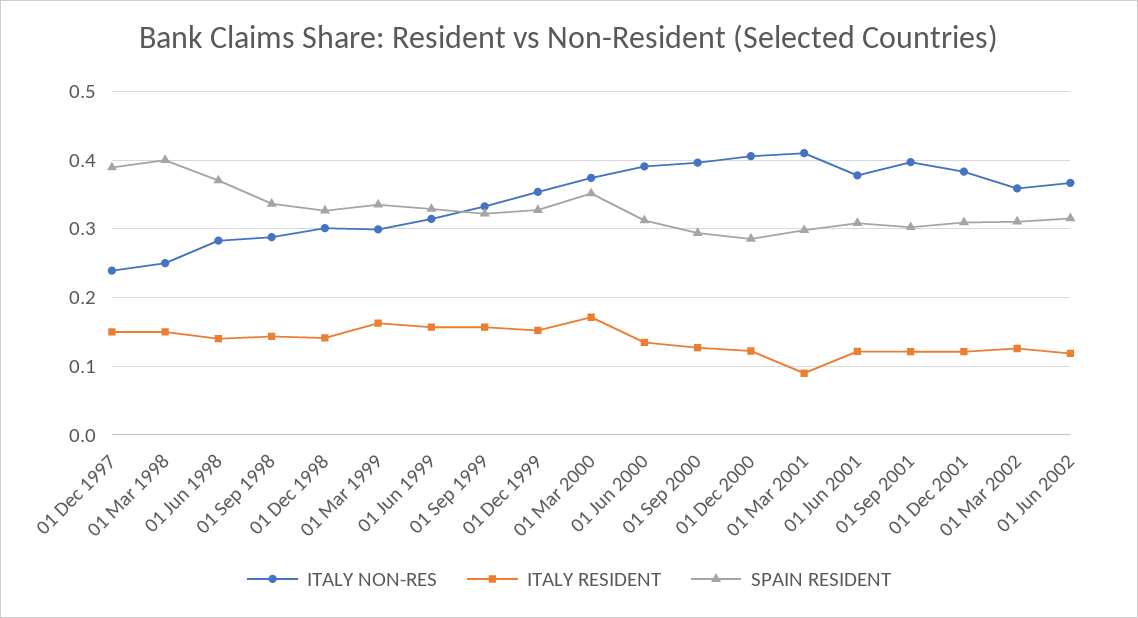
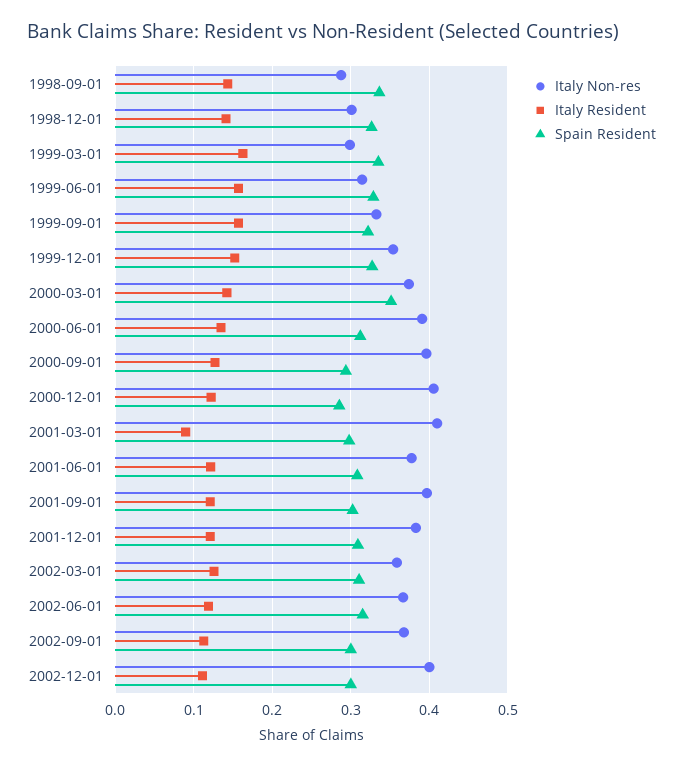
ITALY NON-RES, 01 Dec 1997: 0.24 -> none
ITALY RESIDENT, 01 Dec 1997: 0.15 -> none
SPAIN RESIDENT, 01 Dec 1997: 0.39 -> none
ITALY NON-RES, 01 Mar 1998: 0.25 -> none
ITALY RESIDENT, 01 Mar 1998: 0.15 -> none
SPAIN RESIDENT, 01 Mar 1998: 0.4 -> none
ITALY NON-RES, 01 Jun 1998: 0.28 -> none
ITALY RESIDENT, 01 Jun 1998: 0.14 -> none
SPAIN RESIDENT, 01 Jun 1998: 0.37 -> none
ITALY RESIDENT, 01 Mar 2000: 0.17 -> 0.14
ITALY NON-RES, 2002-09-01: none -> 0.37
ITALY RESIDENT, 2002-09-01: none -> 0.11
SPAIN RESIDENT, 2002-09-01: none -> 0.3
ITALY NON-RES, 2002-12-01: none -> 0.4
ITALY RESIDENT, 2002-12-01: none -> 0.11
SPAIN RESIDENT, 2002-12-01: none -> 0.3

